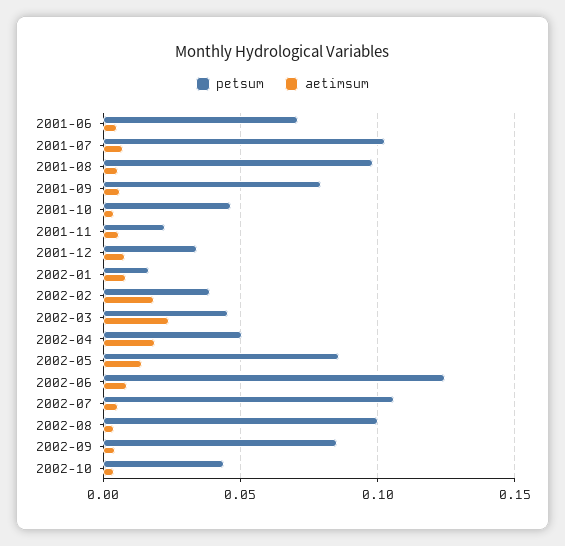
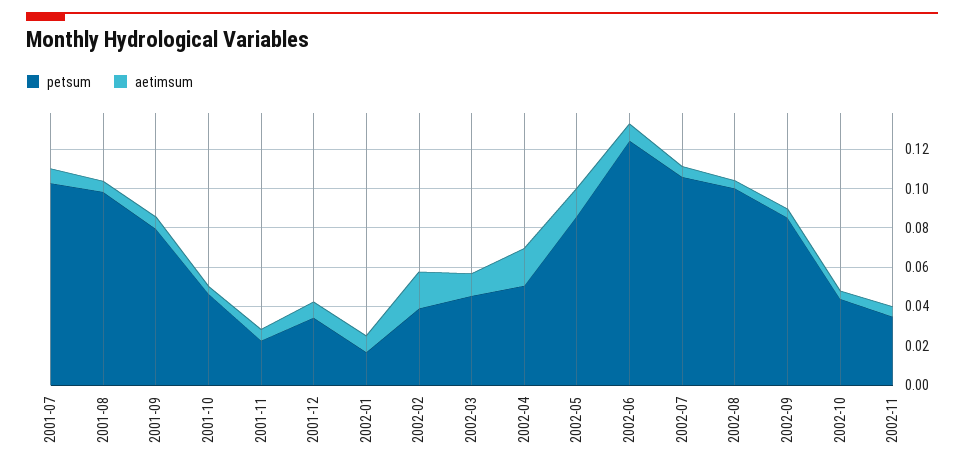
petsum, 2001-06: 0.07 -> none
aetimsum, 2001-06: 0.005 -> none
aetimsum, 2002-03: 0.025 -> 0.01
petsum, 2002-11: none -> 0.035
aetimsum, 2002-11: none -> 0.005

